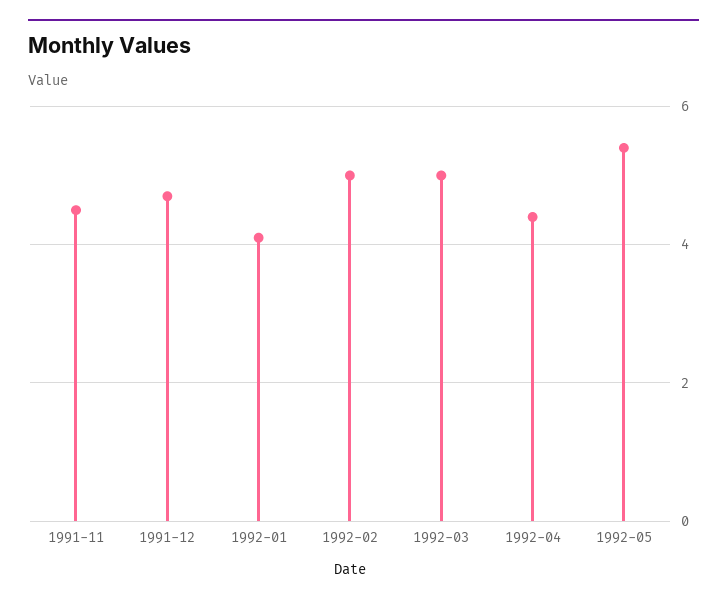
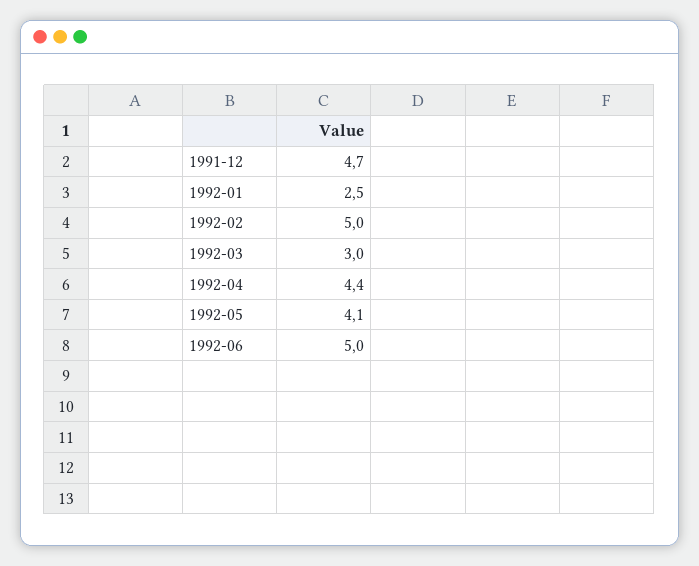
1991-11: 4.5 -> none
1992-01: 4 -> 2.5
1992-03: 5 -> 3
1992-05: 5.5 -> 4.1
1992-06: none -> 5

